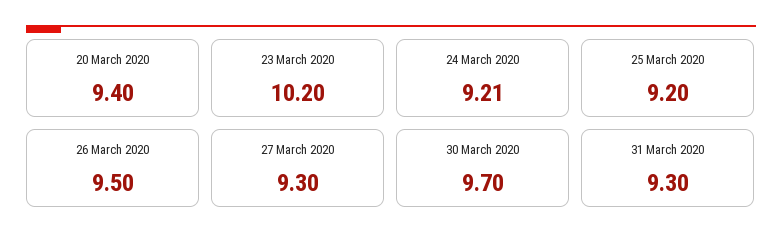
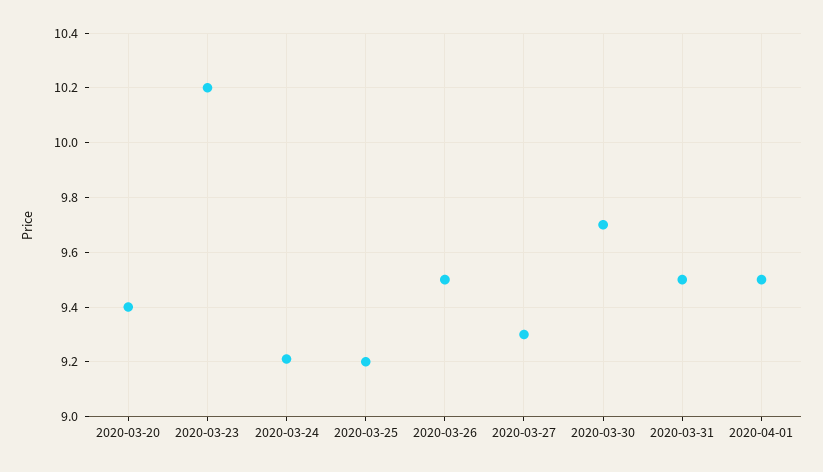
31 March 2020: 9.3 -> 9.5
2020-04-01: none -> 9.5

